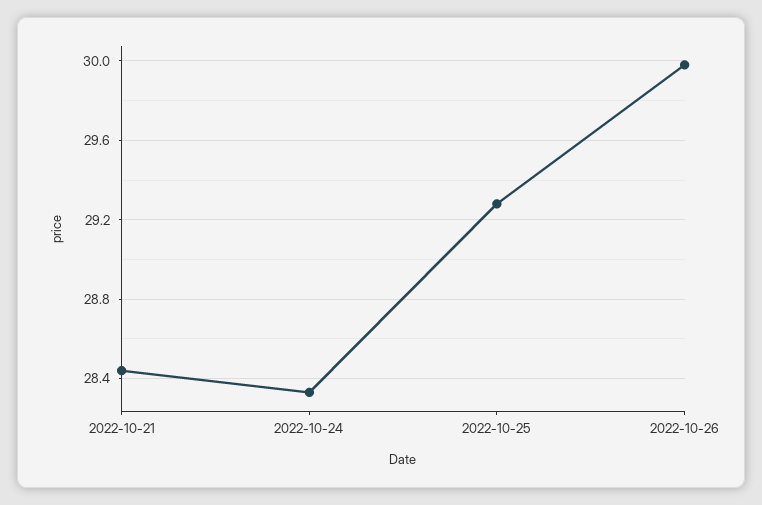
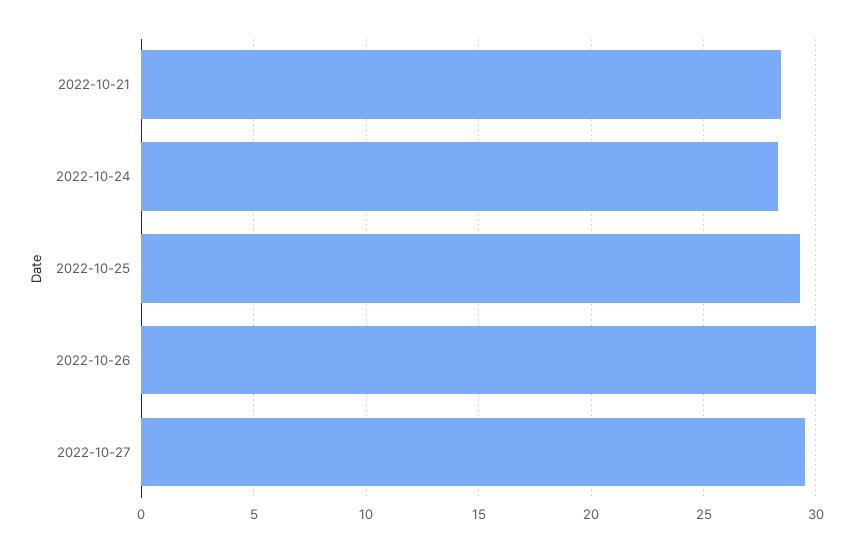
2022-10-27: none -> 29.5

